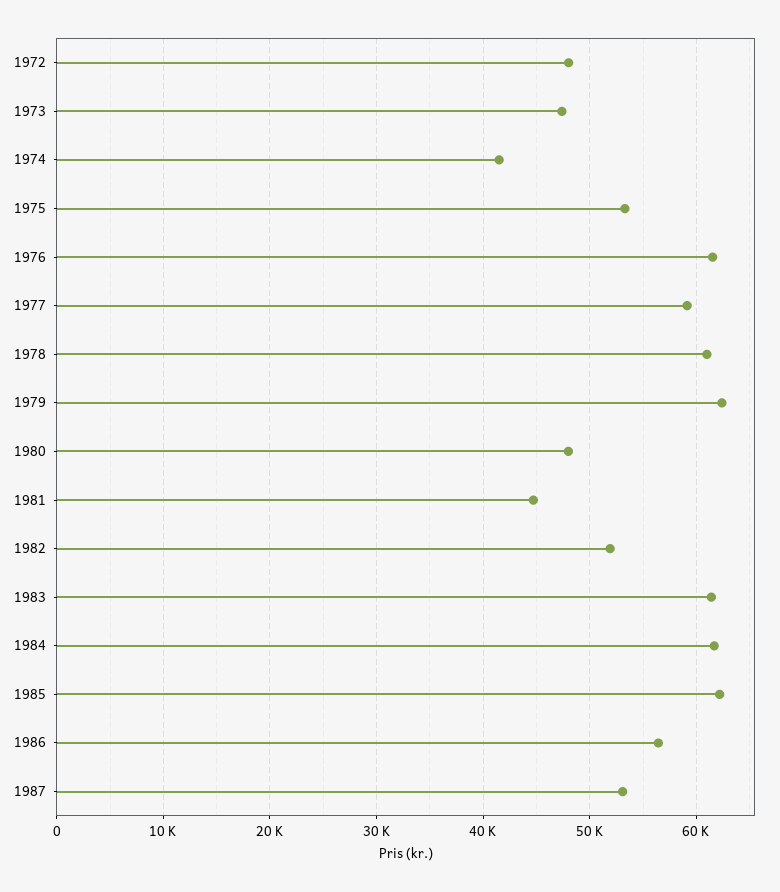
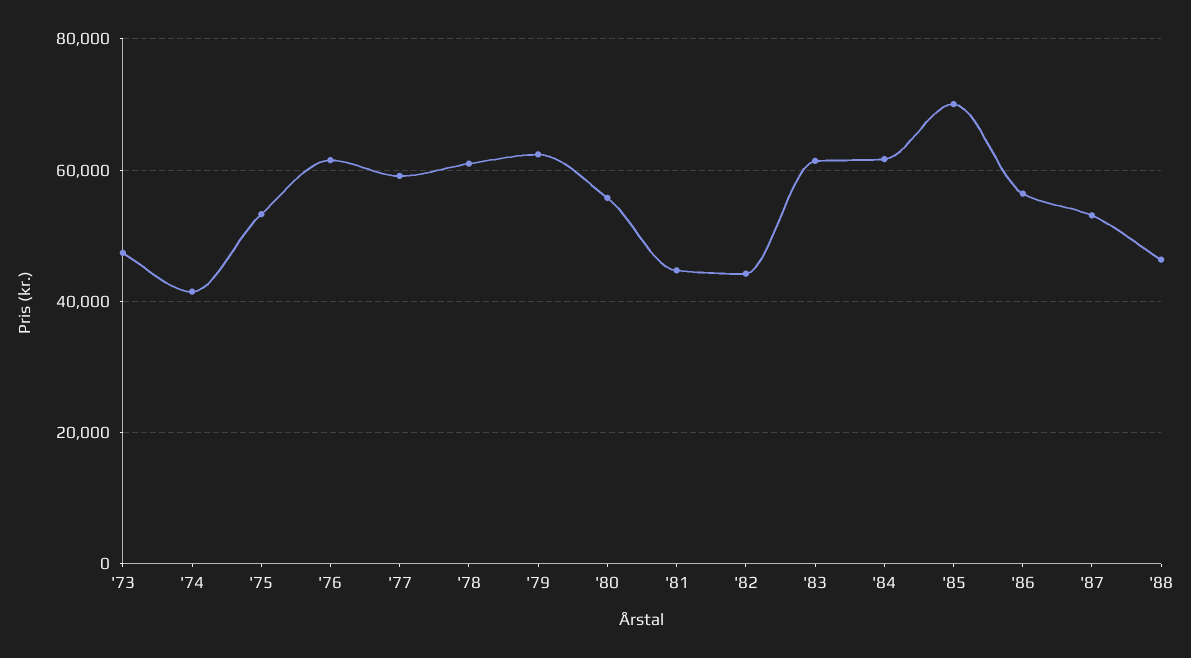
1972: 48000 -> none
1980: 48000 -> 56000
1982: 52000 -> 44000
1985: 62000 -> 70000
'88: none -> 46000

